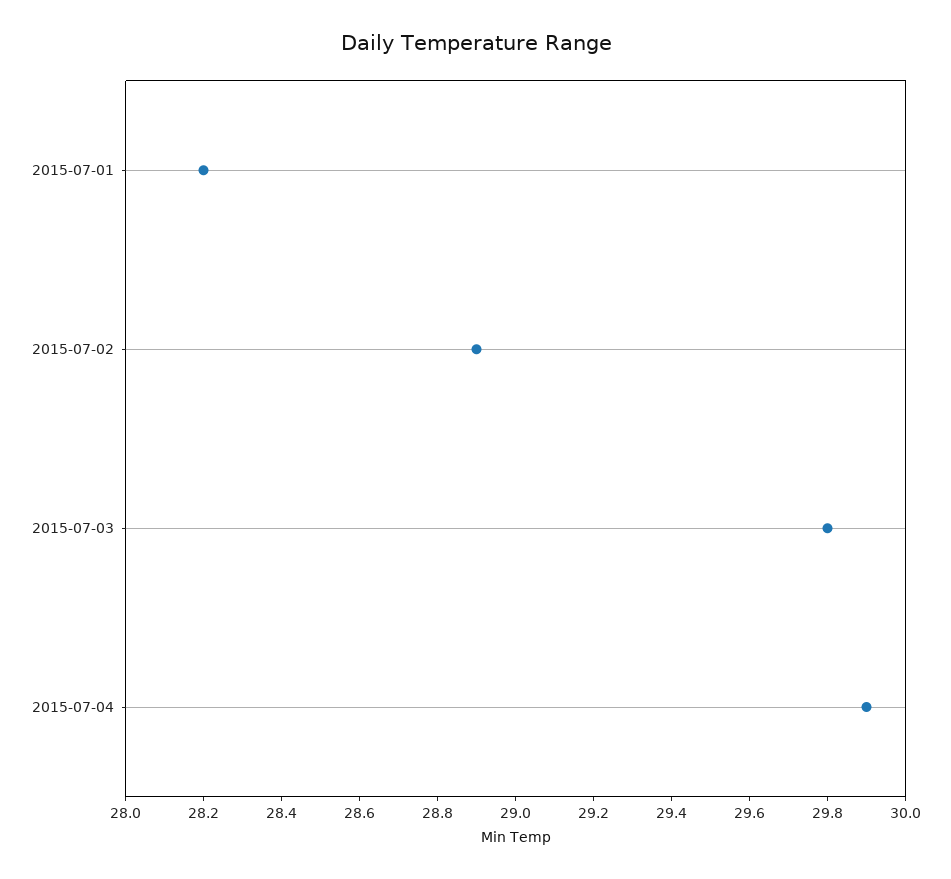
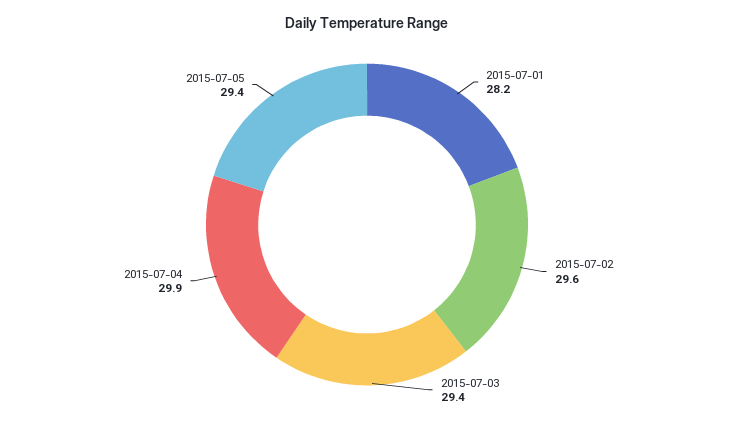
2015-07-02: 28.9 -> 29.6
2015-07-03: 29.8 -> 29.4
2015-07-05: none -> 29.4

